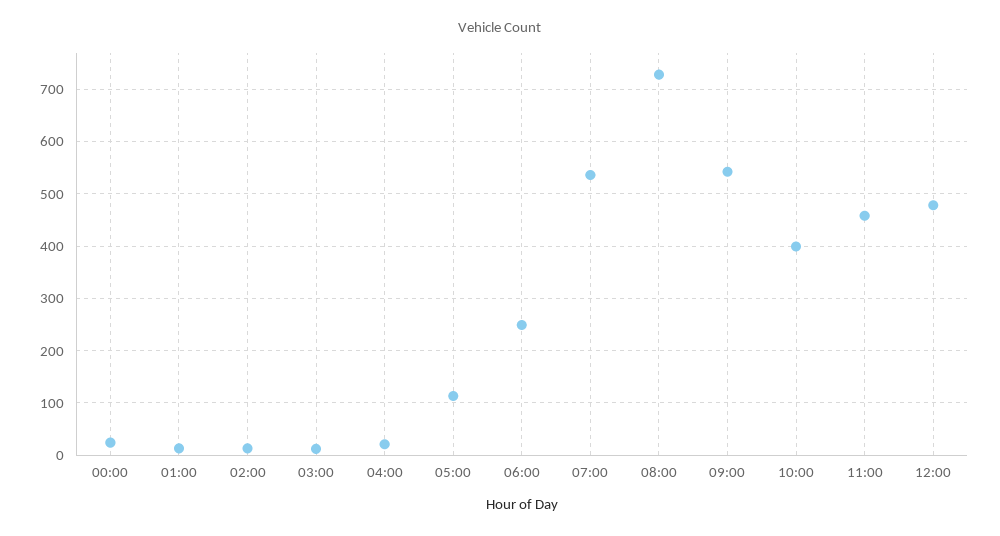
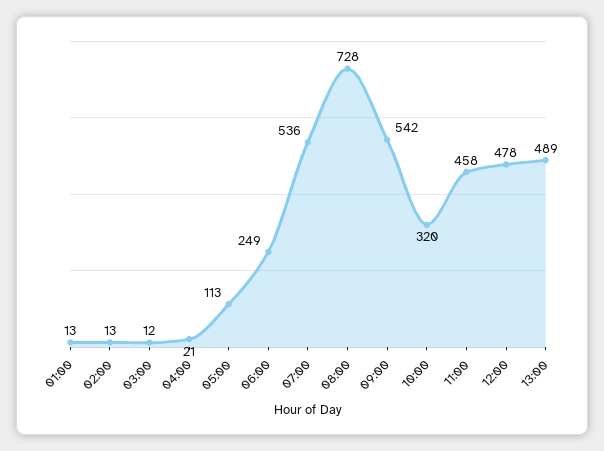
00:00: 20 -> none
10:00: 400 -> 320
13:00: none -> 489

